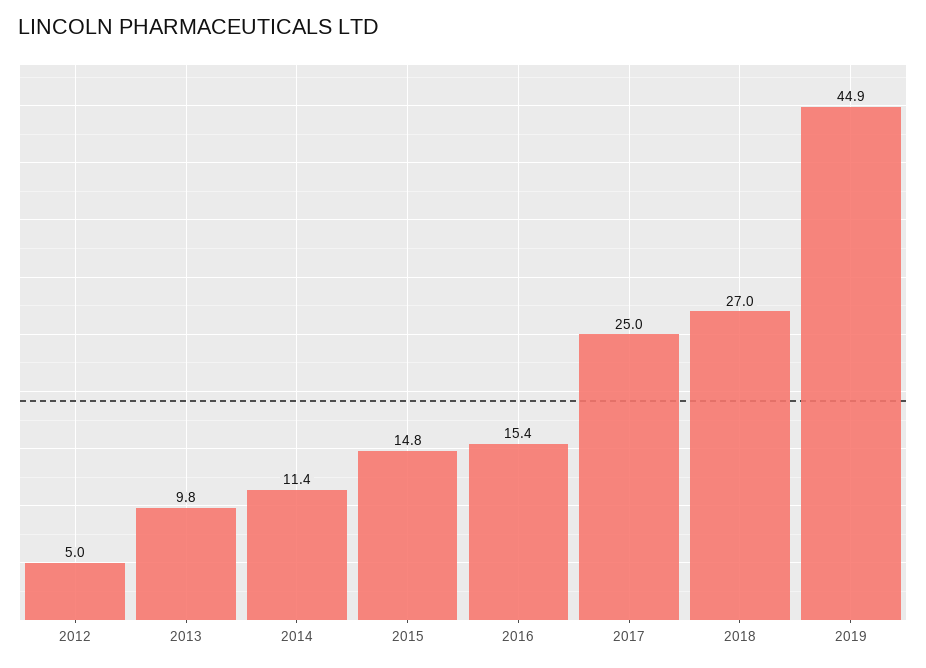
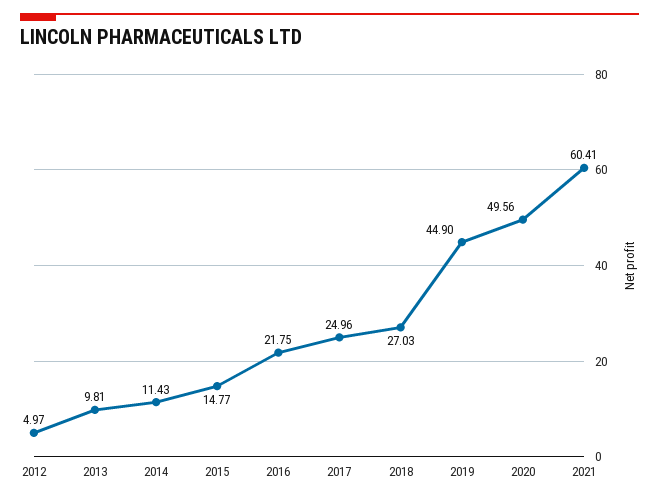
2016: 15.4 -> 21.75
2020: none -> 49.56
2021: none -> 60.41

